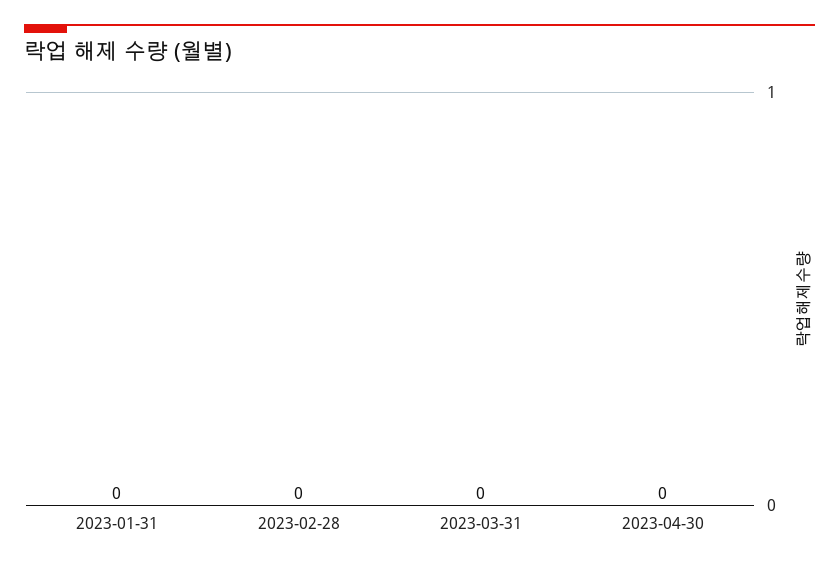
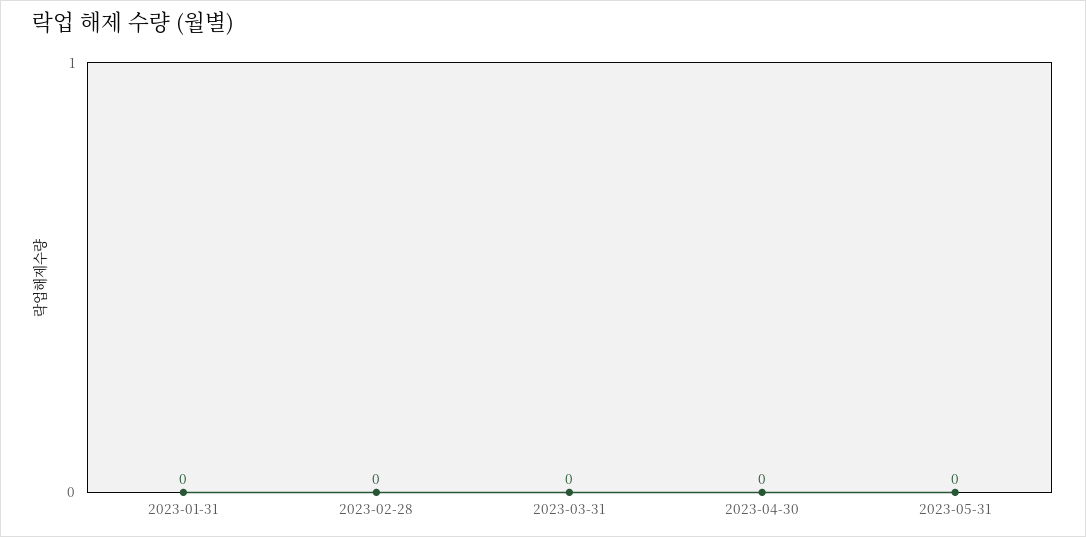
2023-05-31: none -> 0

